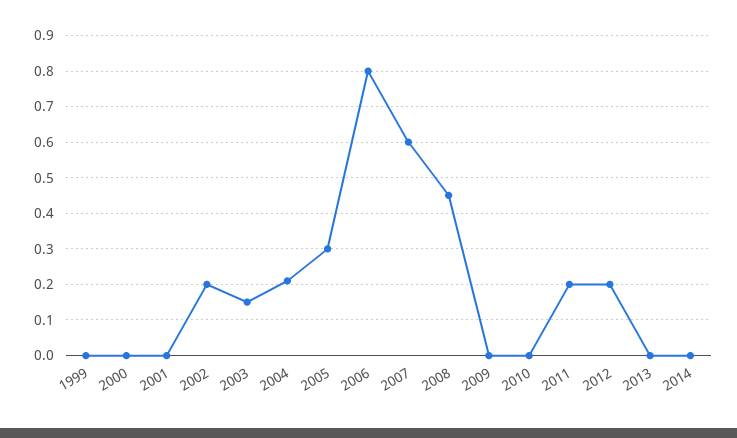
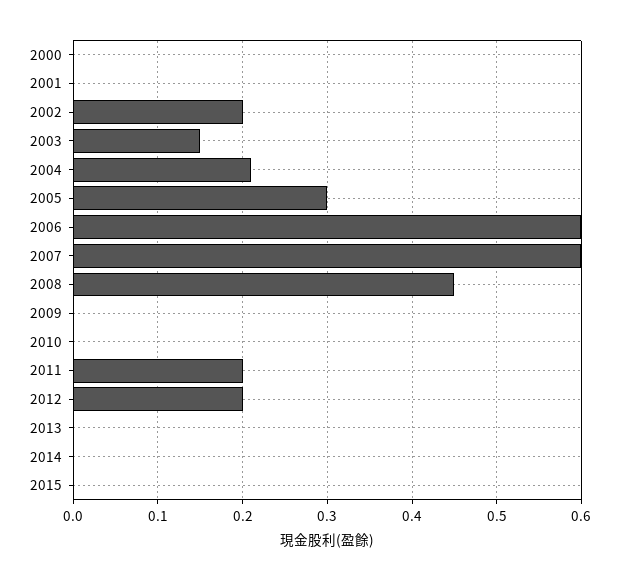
1999: 0 -> none
2006: 0.8 -> 0.6
2015: none -> 0

